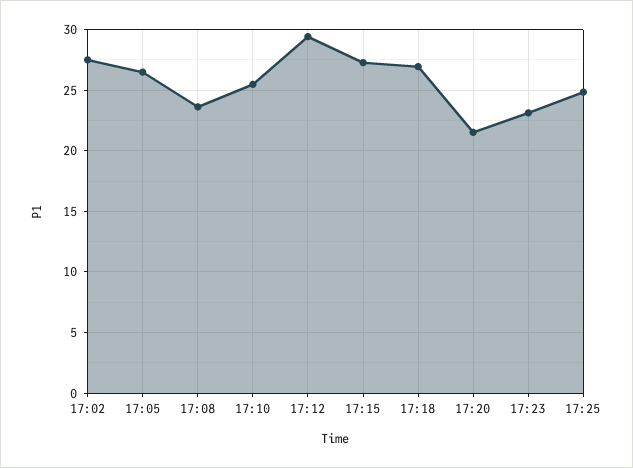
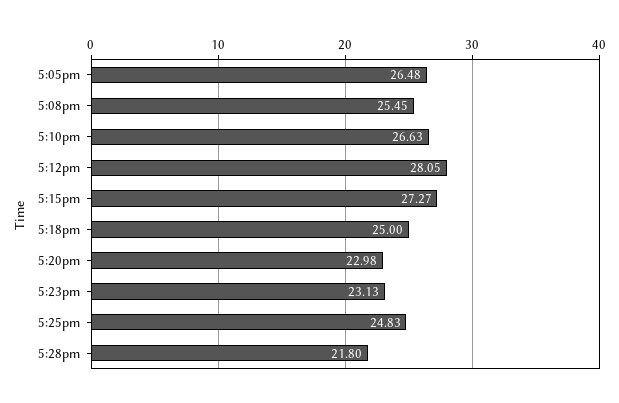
17:02: 27.5 -> none
17:08: 23.5 -> 25.45
17:10: 25.5 -> 26.63
17:12: 29.5 -> 28.05
17:18: 27 -> 25
17:20: 21.5 -> 22.98
5:28pm: none -> 21.8

